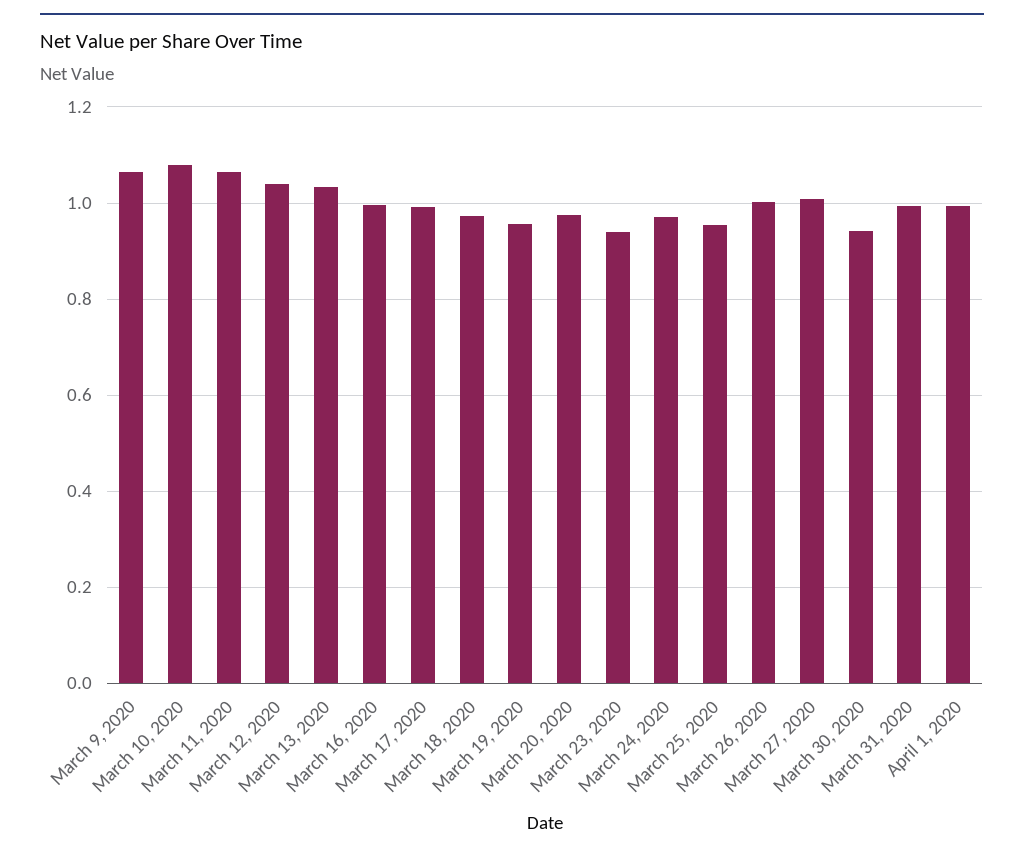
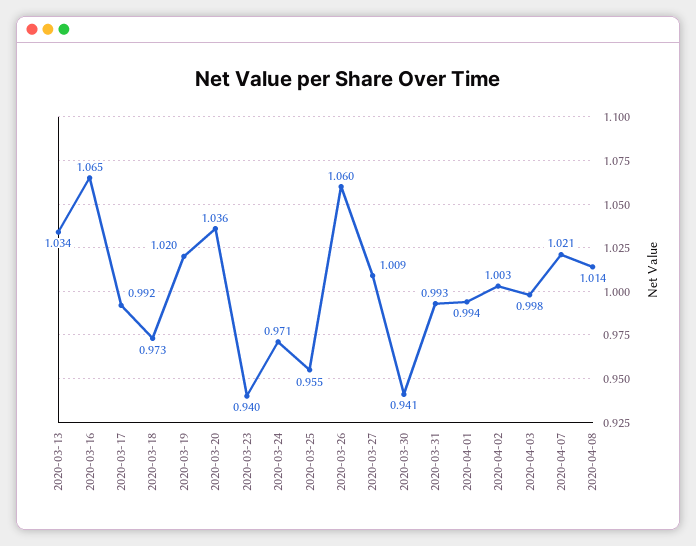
March 9, 2020: 1.06 -> none
March 10, 2020: 1.08 -> none
March 11, 2020: 1.06 -> none
March 12, 2020: 1.04 -> none
March 16, 2020: 1 -> 1.065
March 19, 2020: 0.96 -> 1.02
March 20, 2020: 0.98 -> 1.036
March 26, 2020: 1 -> 1.06
2020-04-02: none -> 1.003
2020-04-03: none -> 0.998
2020-04-07: none -> 1.021
2020-04-08: none -> 1.014

